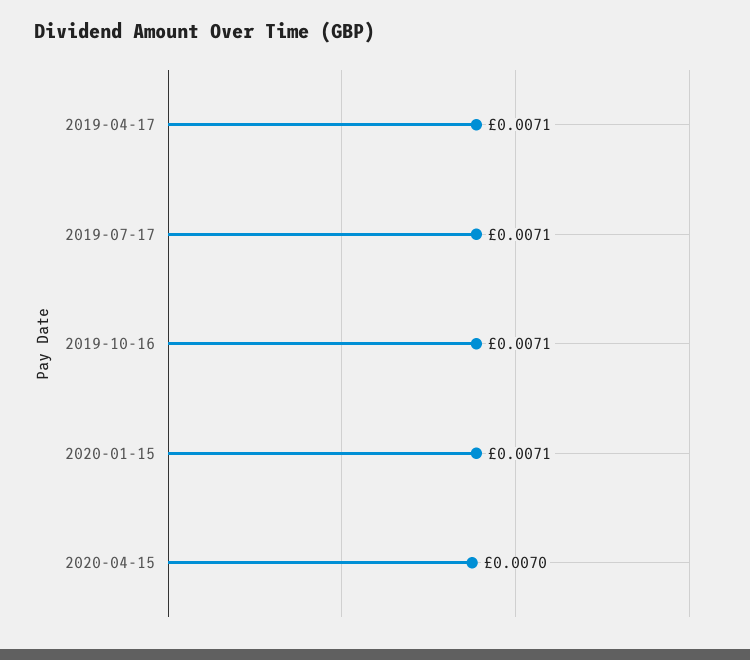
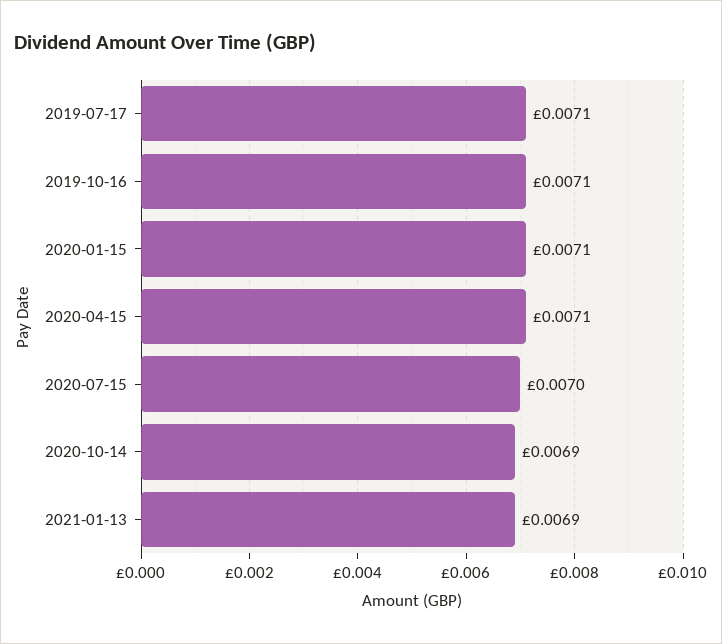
2019-04-17: 0.0071 -> none
2020-04-15: 0.007 -> 0.0071
2020-07-15: none -> 0.007
2020-10-14: none -> 0.0069
2021-01-13: none -> 0.0069

